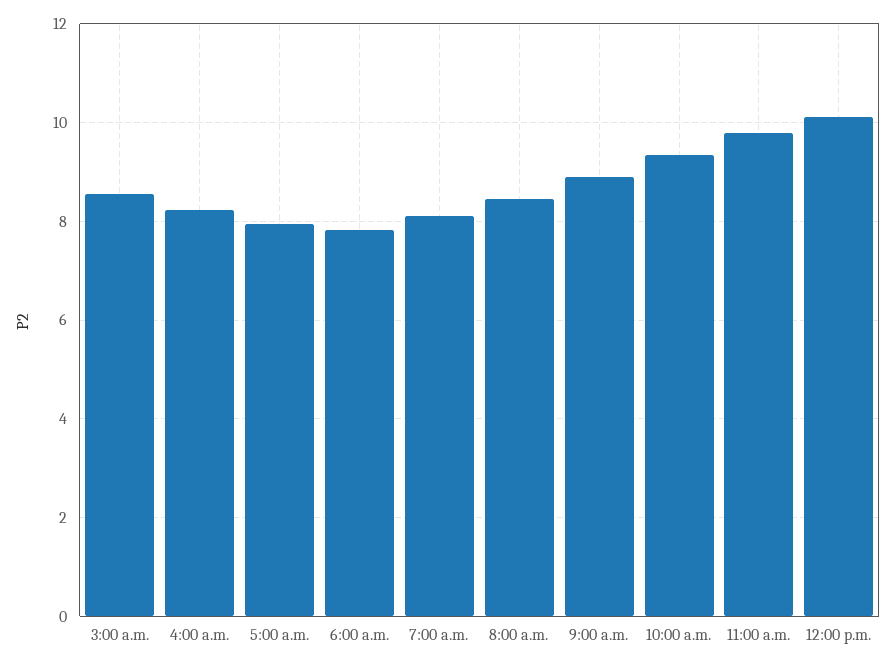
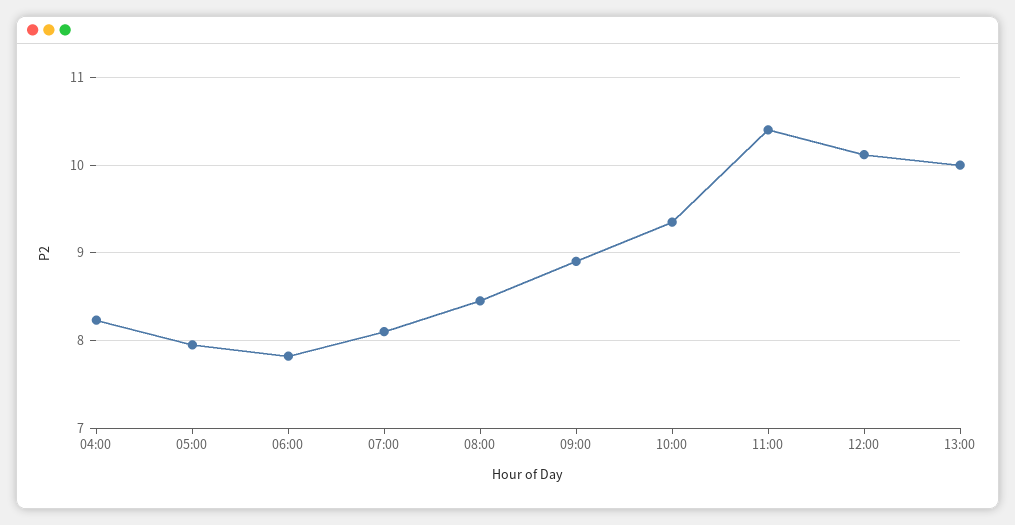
3:00 a.m.: 8.6 -> none
11:00 a.m.: 9.8 -> 10.4
13:00: none -> 10

